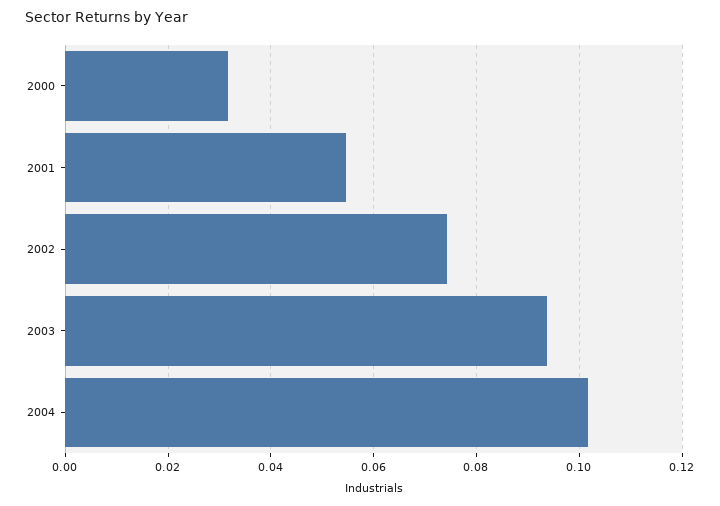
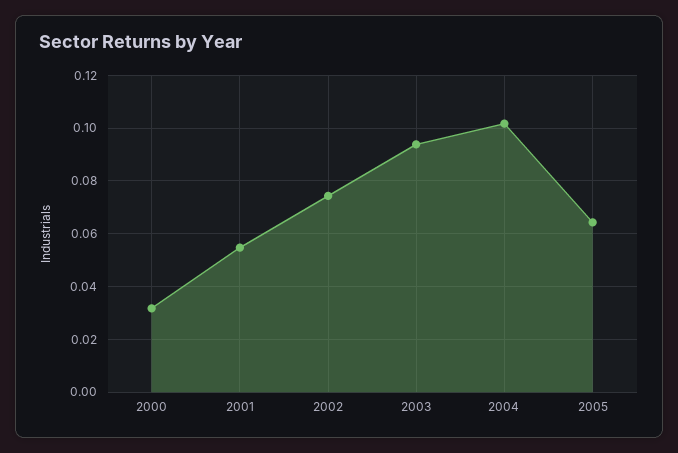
2005: none -> 0.065

